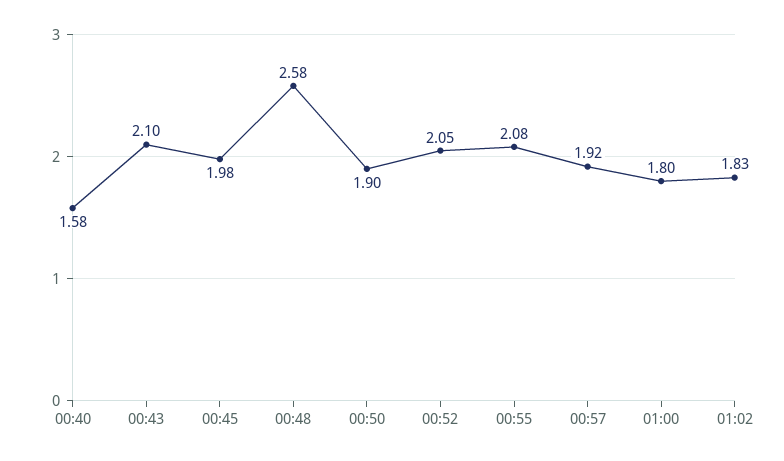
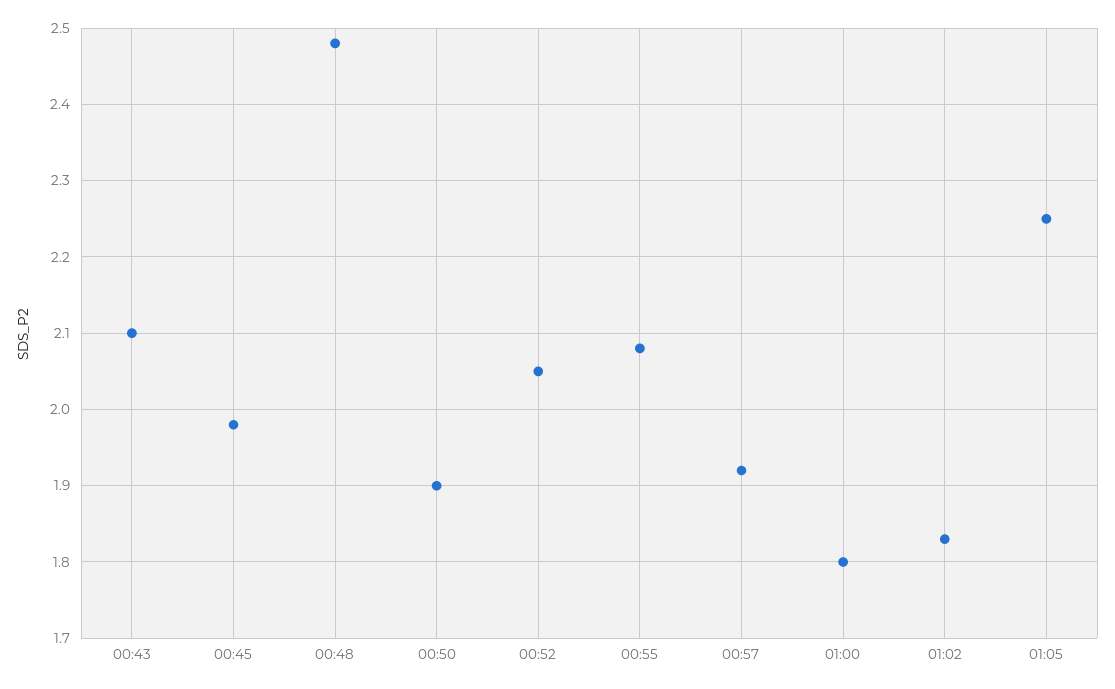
00:40: 1.58 -> none
00:48: 2.58 -> 2.48
01:05: none -> 2.25

